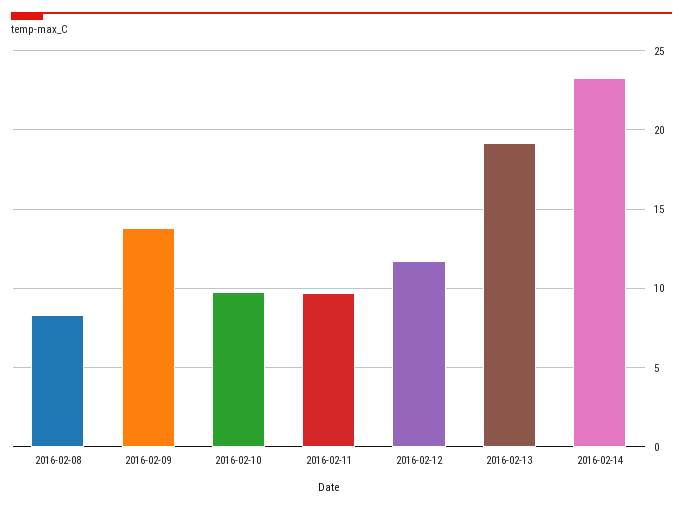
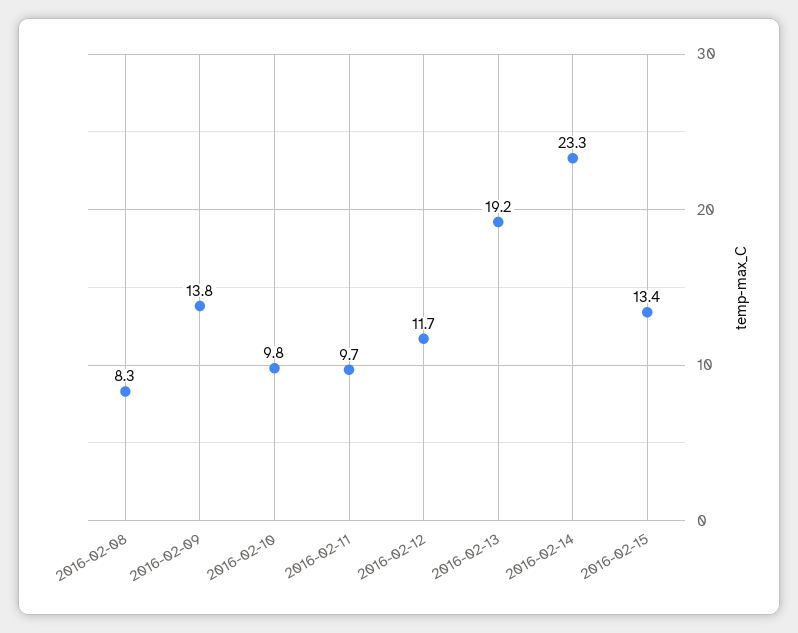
2016-02-15: none -> 13.4

